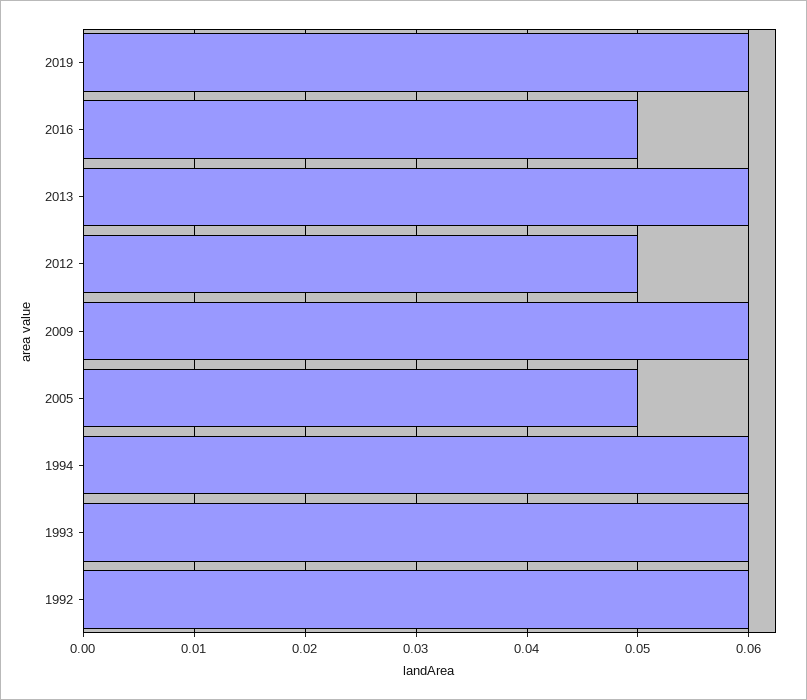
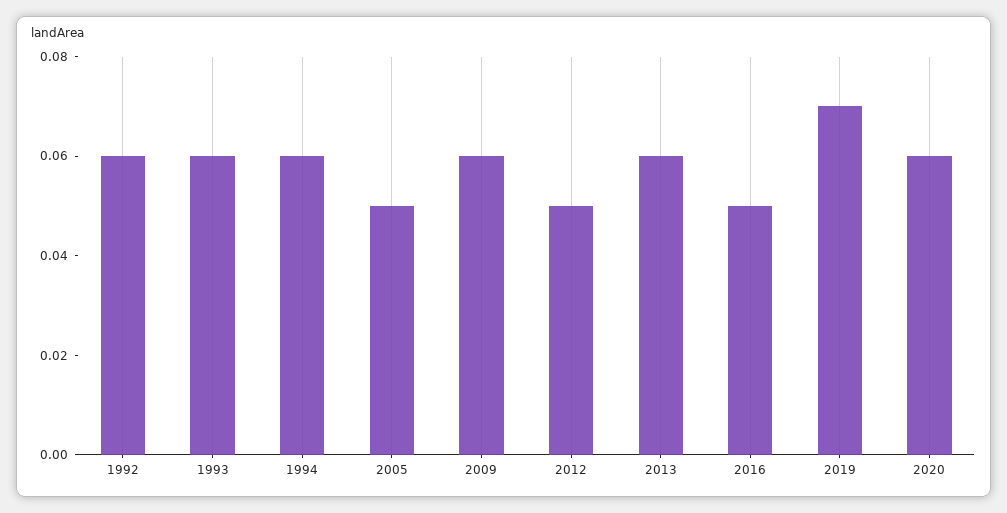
2019: 0.06 -> 0.07
2020: none -> 0.06

